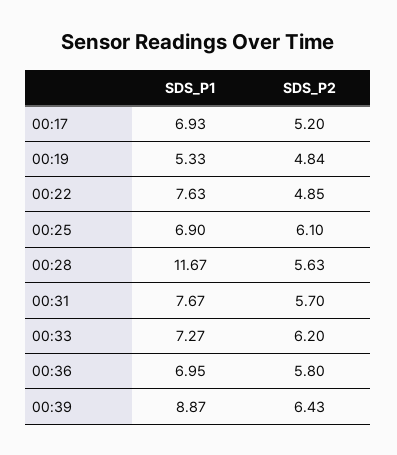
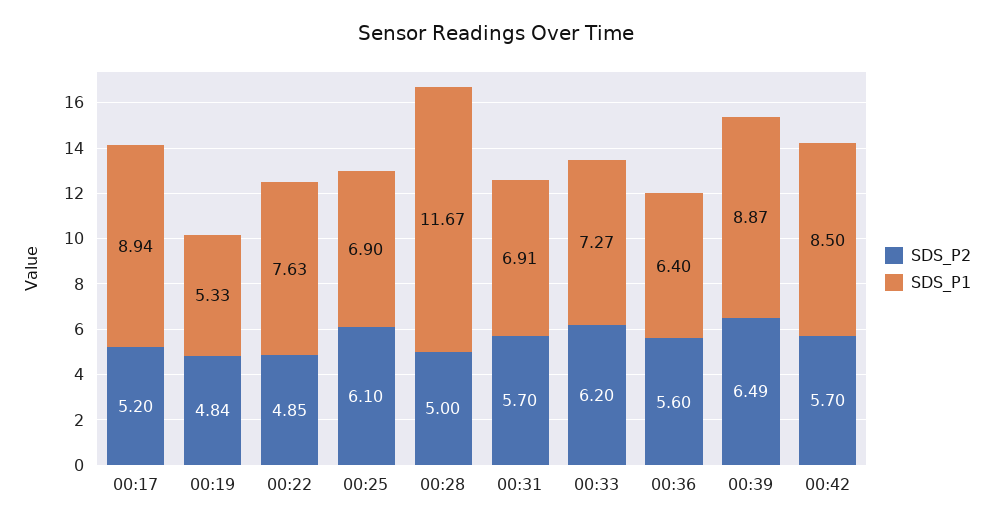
SDS_P1, 00:17: 6.93 -> 8.94
SDS_P2, 00:28: 5.63 -> 5
SDS_P1, 00:31: 7.67 -> 6.91
SDS_P1, 00:36: 6.95 -> 6.4
SDS_P2, 00:36: 5.8 -> 5.6
SDS_P2, 00:39: 6.43 -> 6.49
SDS_P2, 00:42: none -> 5.7
SDS_P1, 00:42: none -> 8.5

